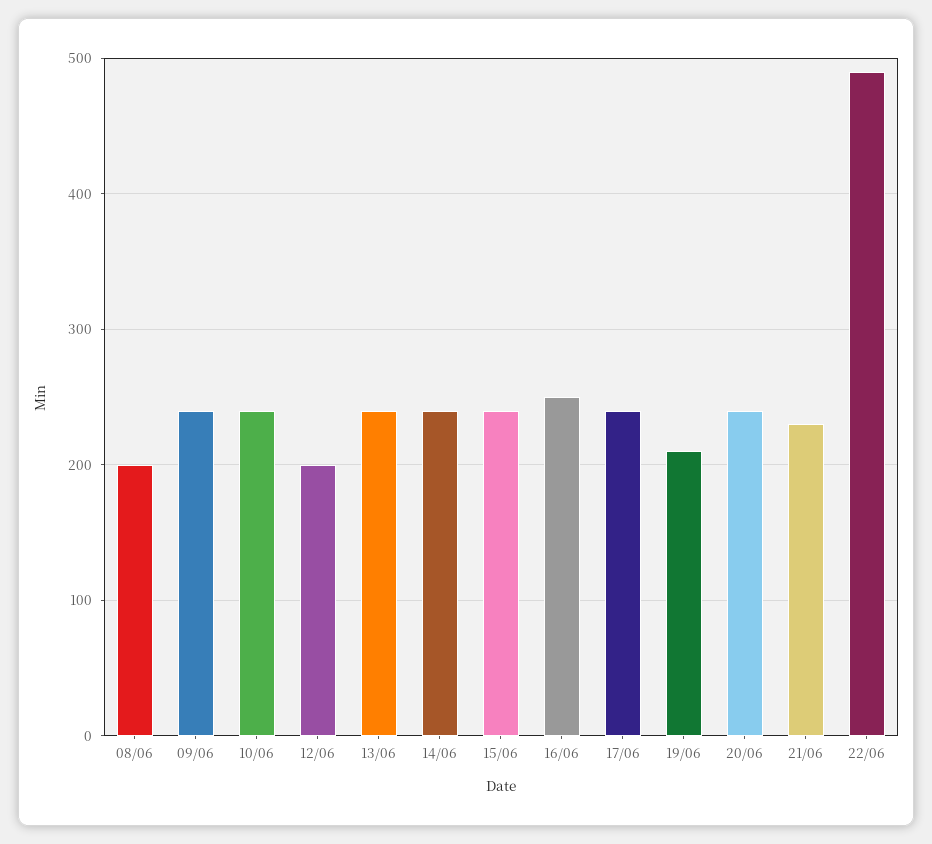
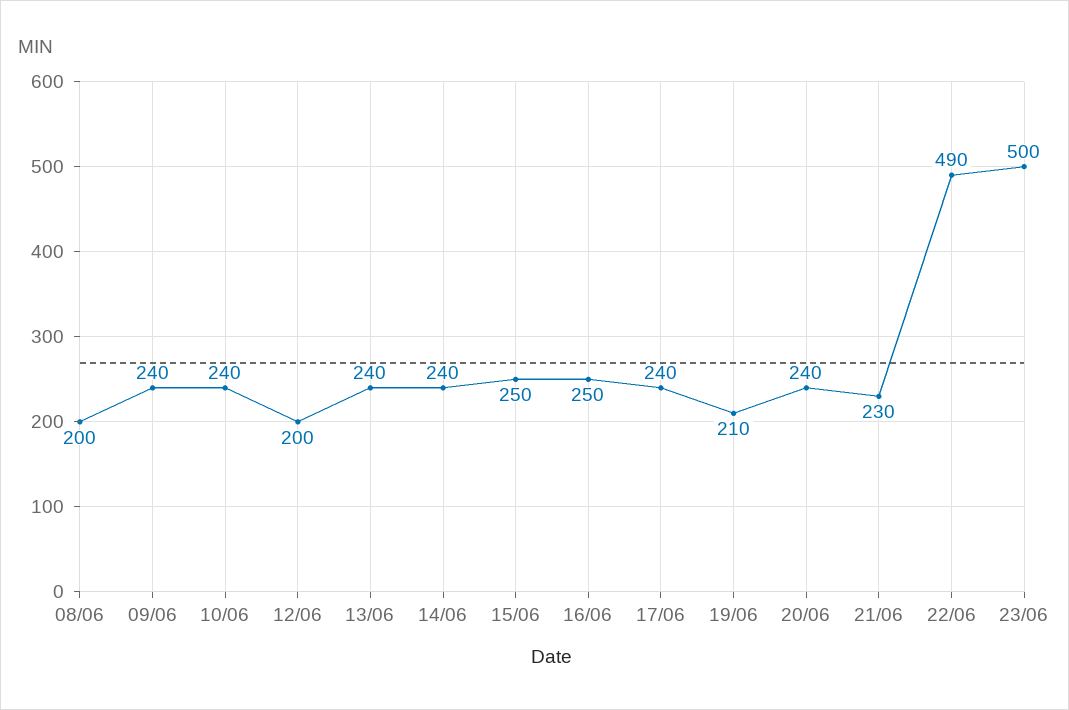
15/06: 240 -> 250
23/06: none -> 500

